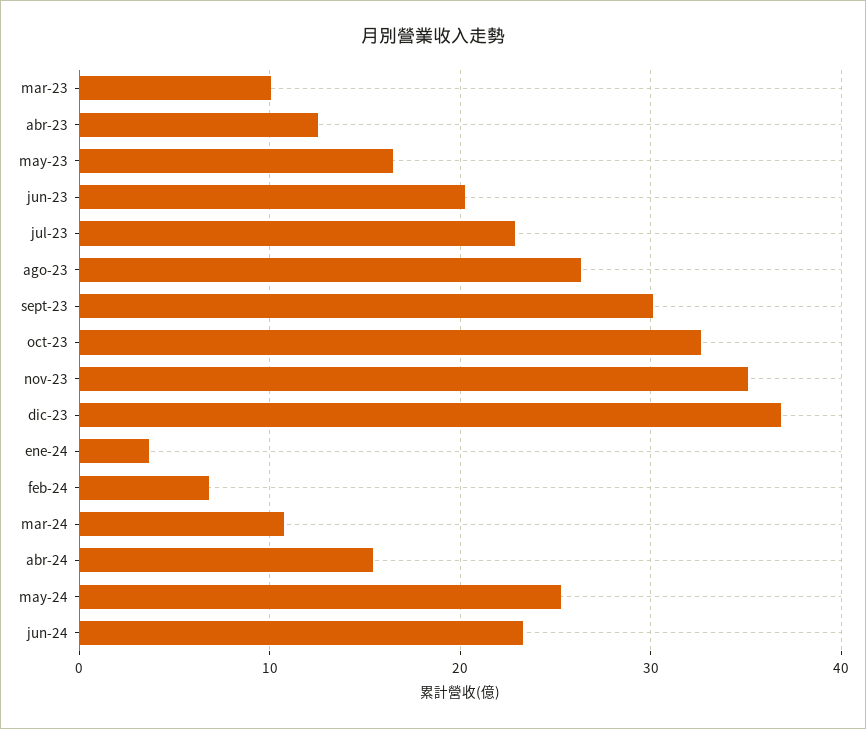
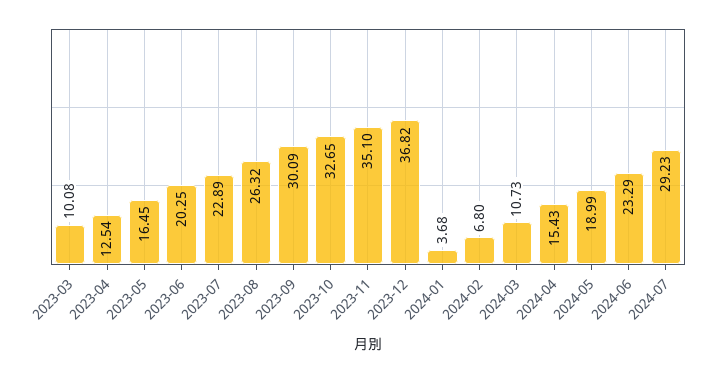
may-24: 25 -> 18.99
2024-07: none -> 29.23

